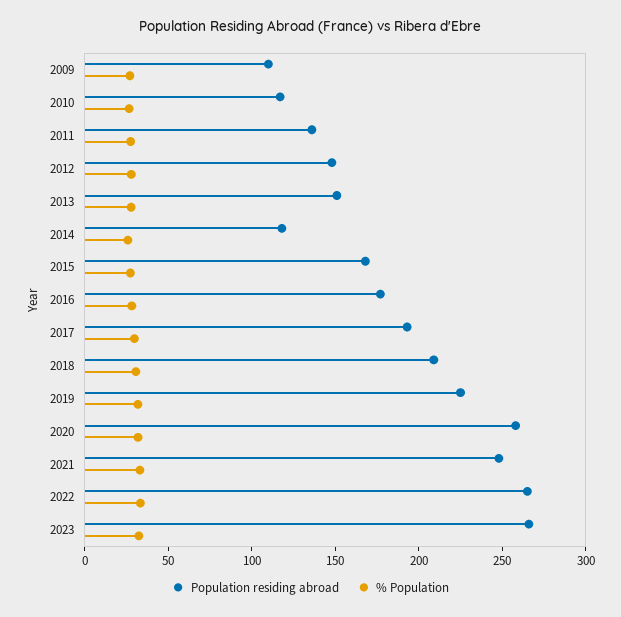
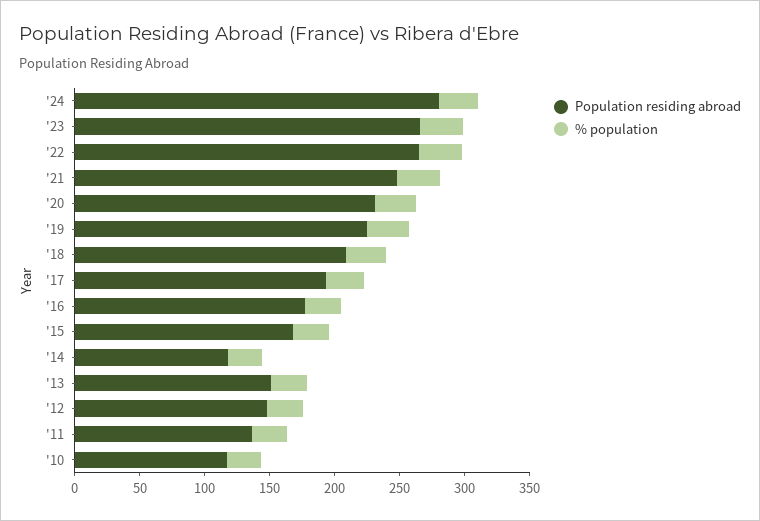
Population residing abroad, 2009: 110 -> none
% Population, 2009: 30 -> none
Population residing abroad, 2020: 260 -> 230
Population residing abroad, '24: none -> 280
% Population, '24: none -> 30

